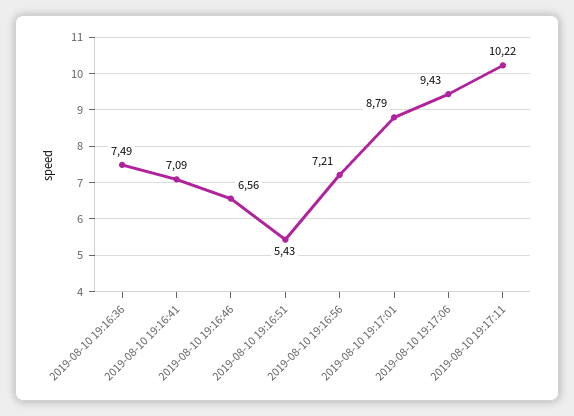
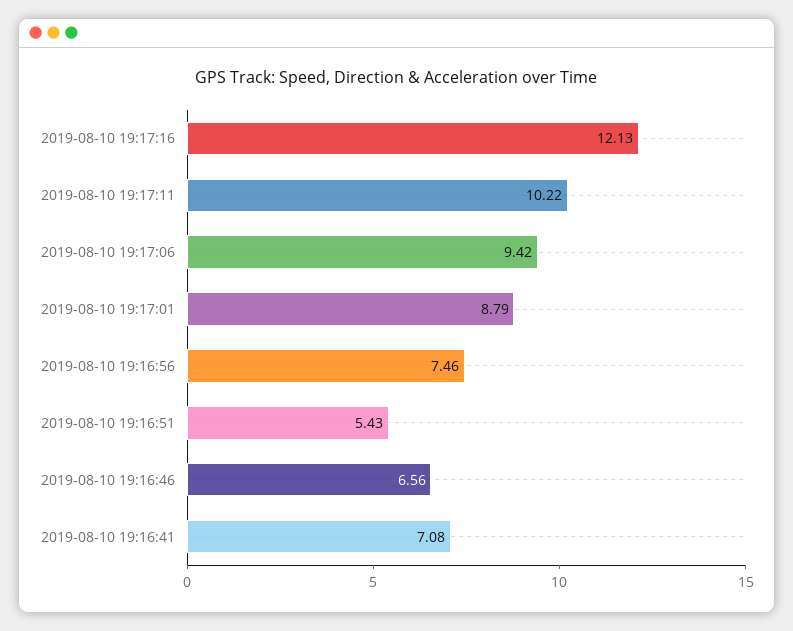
2019-08-10 19:16:36: 7.49 -> none
2019-08-10 19:16:41: 7.09 -> 7.08
2019-08-10 19:16:56: 7.21 -> 7.46
2019-08-10 19:17:06: 9.43 -> 9.42
2019-08-10 19:17:16: none -> 12.13

